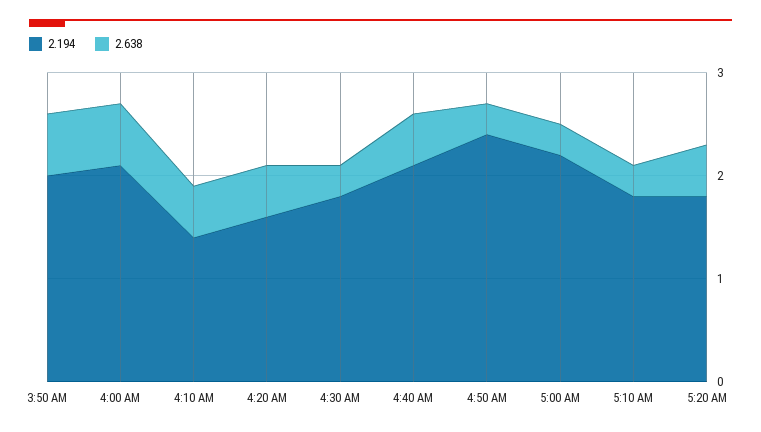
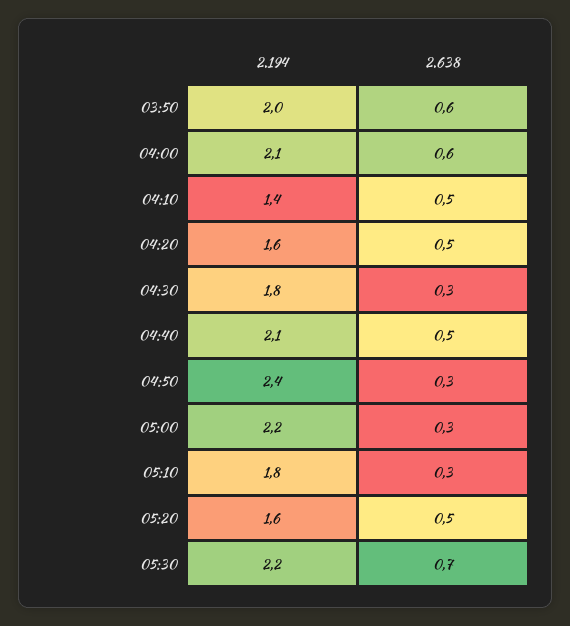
2.194, 5:20 AM: 1.8 -> 1.6
2.194, 05:30: none -> 2.2
2.638, 05:30: none -> 0.7

